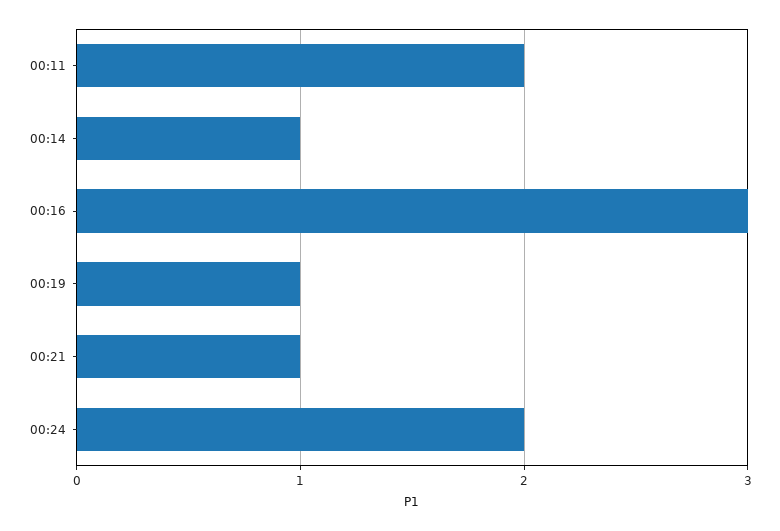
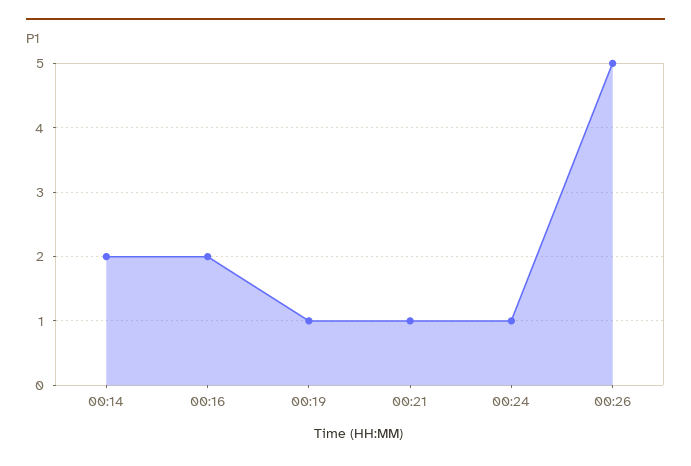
00:11: 2 -> none
00:14: 1 -> 2
00:16: 3 -> 2
00:24: 2 -> 1
00:26: none -> 5

